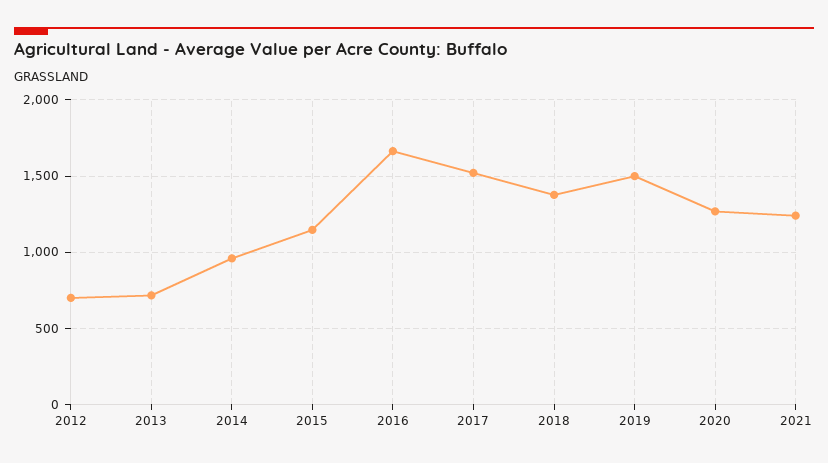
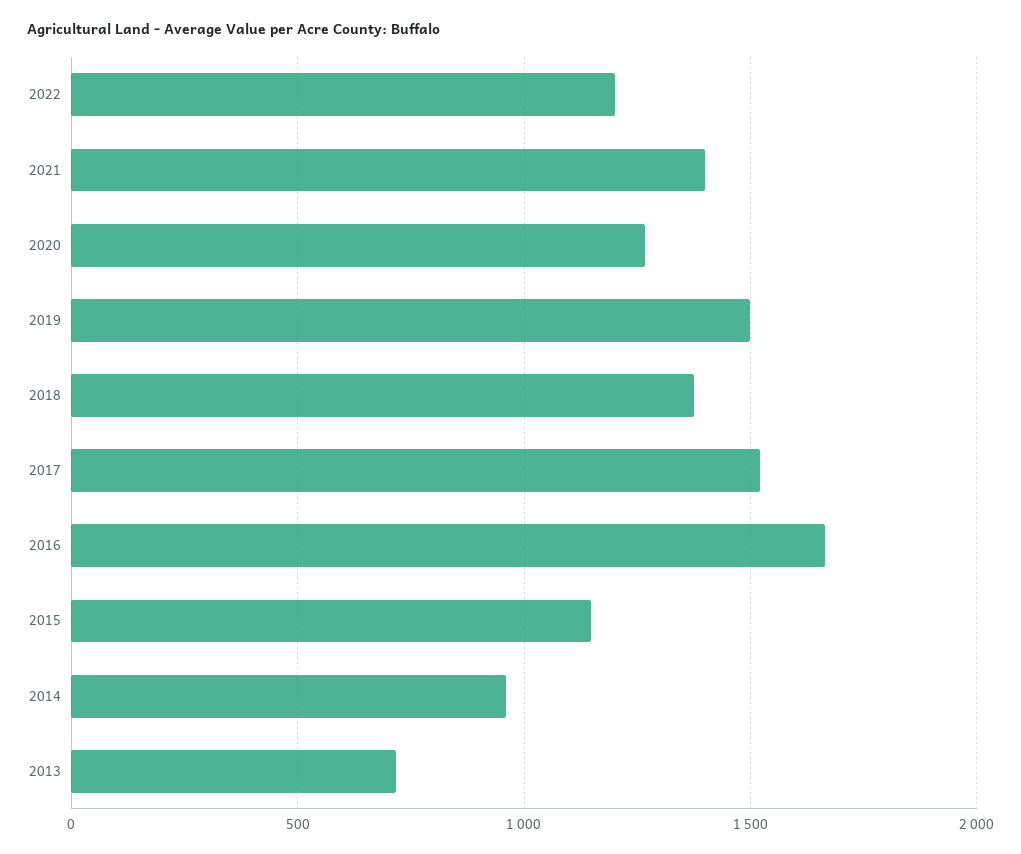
2012: 700 -> none
2021: 1250 -> 1400
2022: none -> 1200

